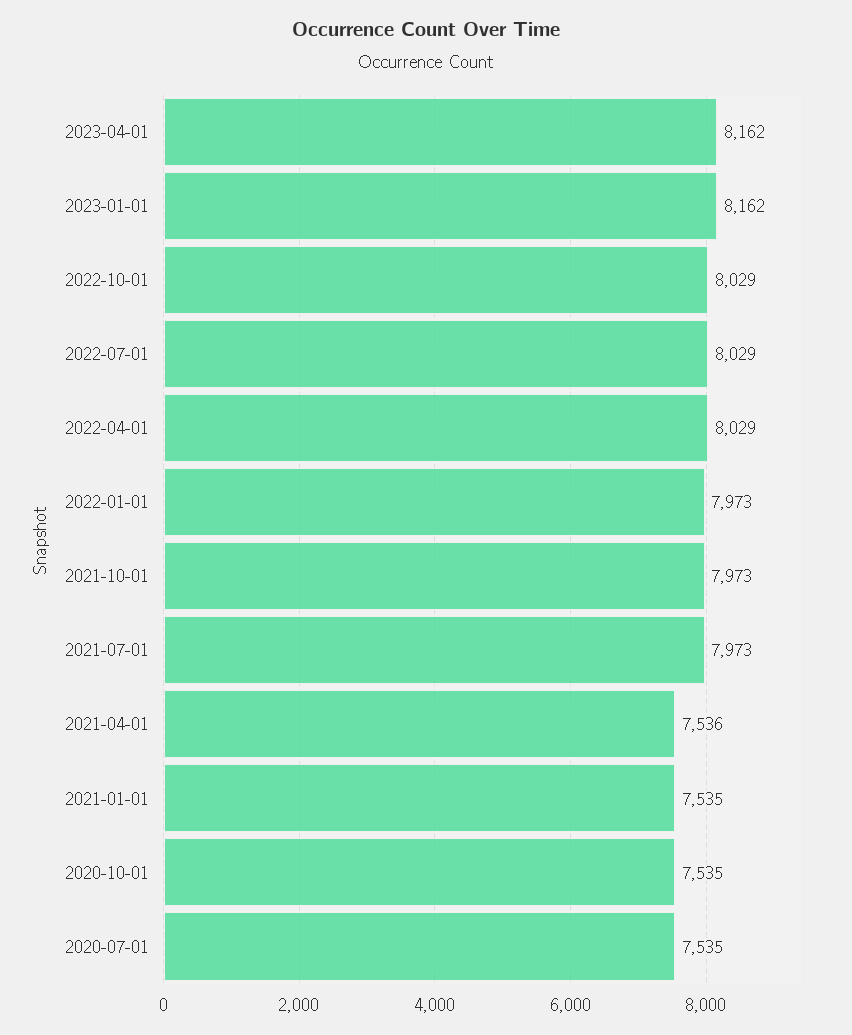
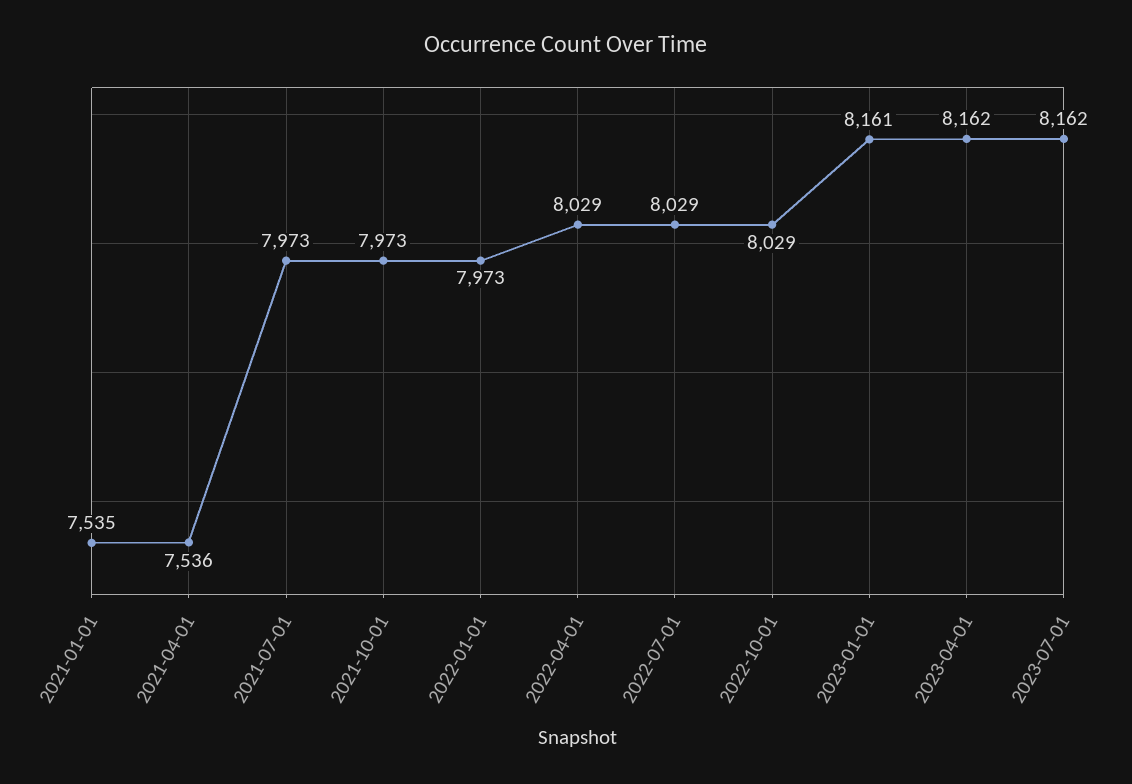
2023-01-01: 8162 -> 8161
2020-10-01: 7535 -> none
2020-07-01: 7535 -> none
2023-07-01: none -> 8162

